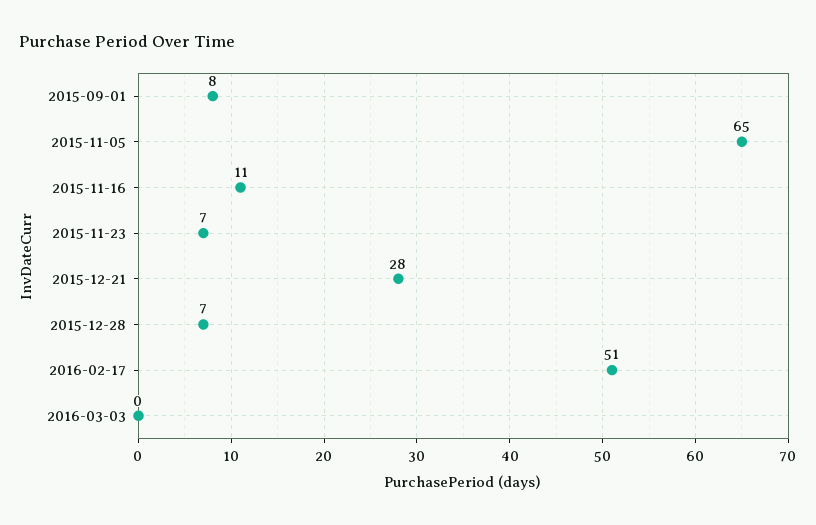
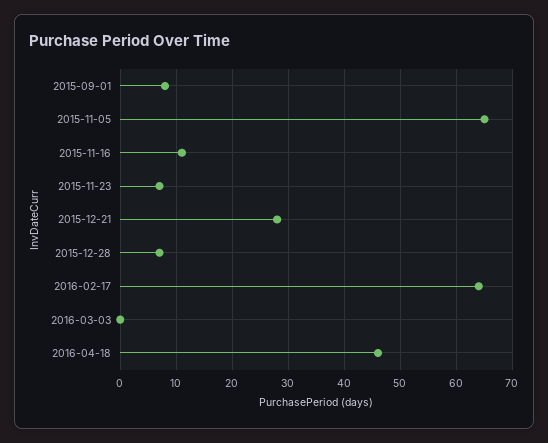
2016-02-17: 51 -> 65
2016-04-18: none -> 45

